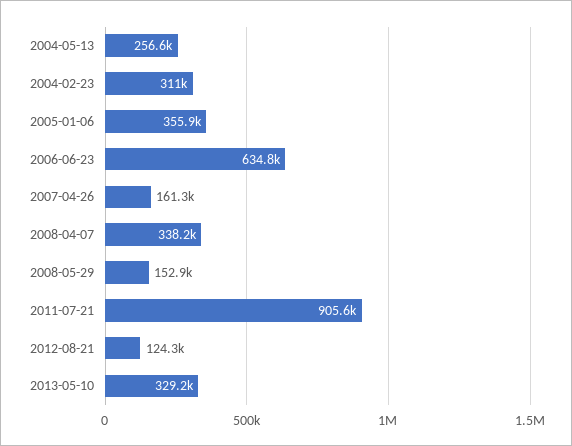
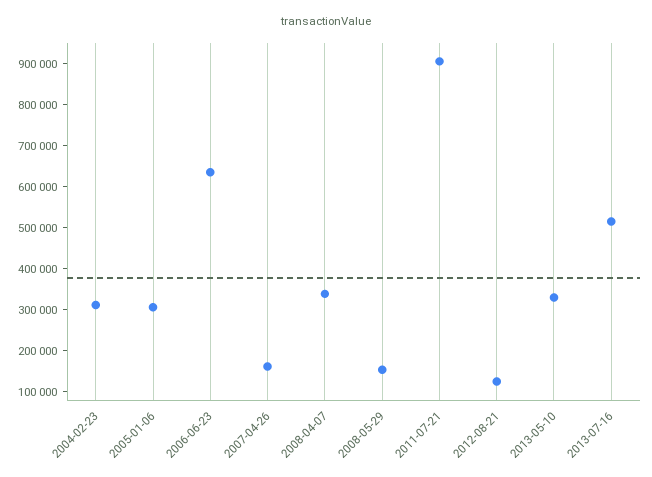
2004-05-13: 256600 -> none
2005-01-06: 355900 -> 300000
2013-07-16: none -> 520000

